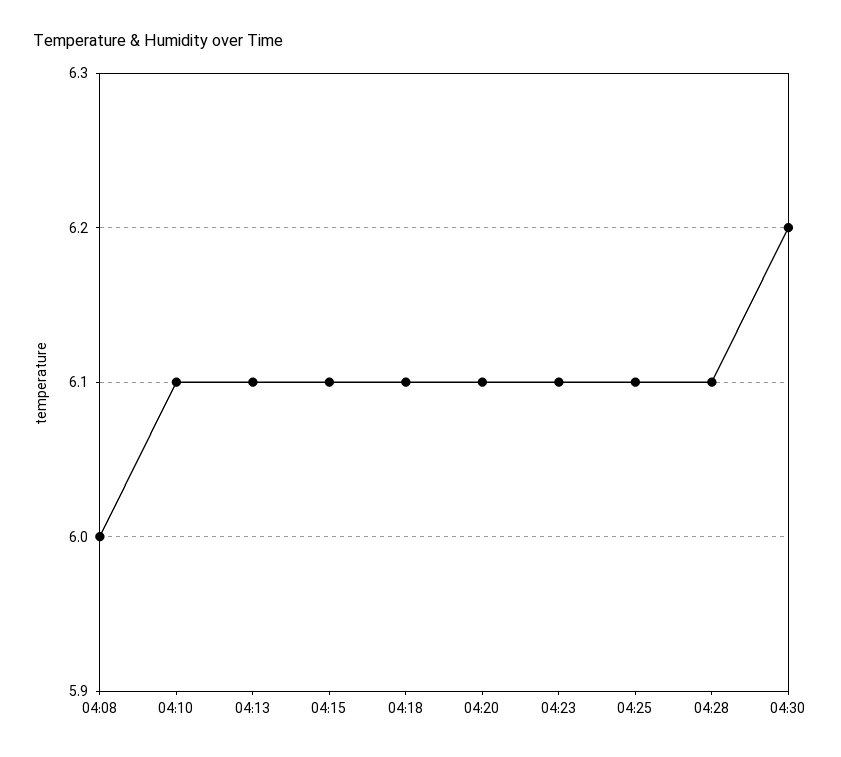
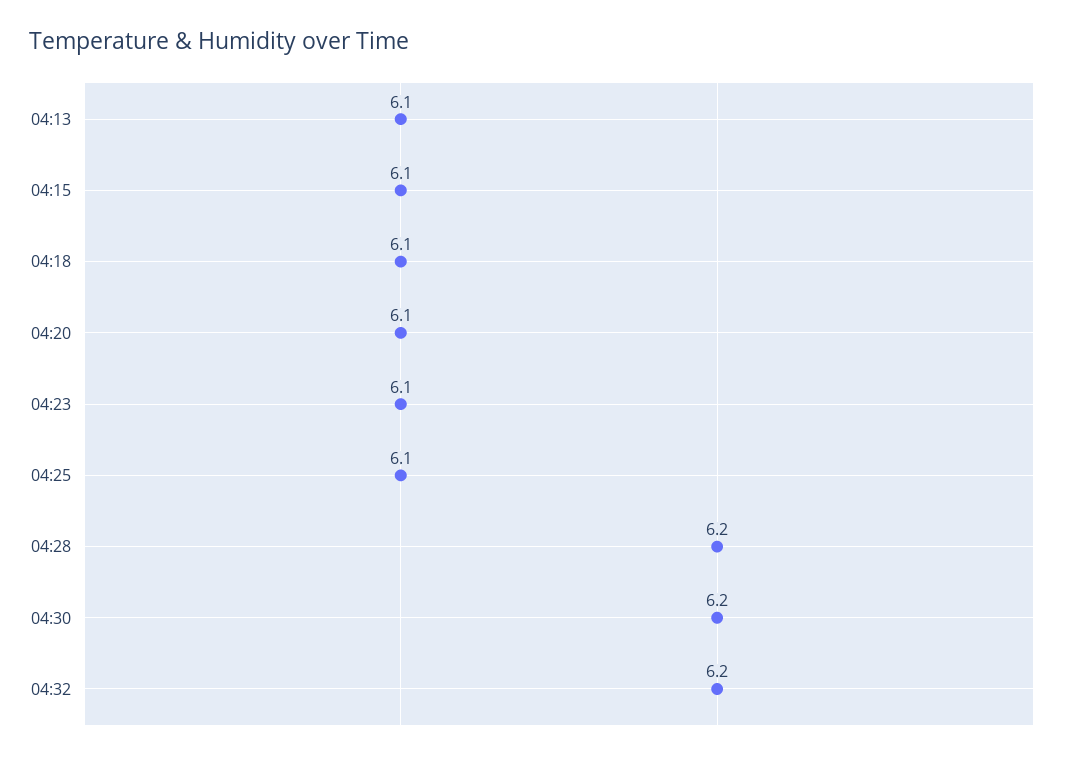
04:08: 6 -> none
04:10: 6.1 -> none
04:28: 6.1 -> 6.2
04:32: none -> 6.2

